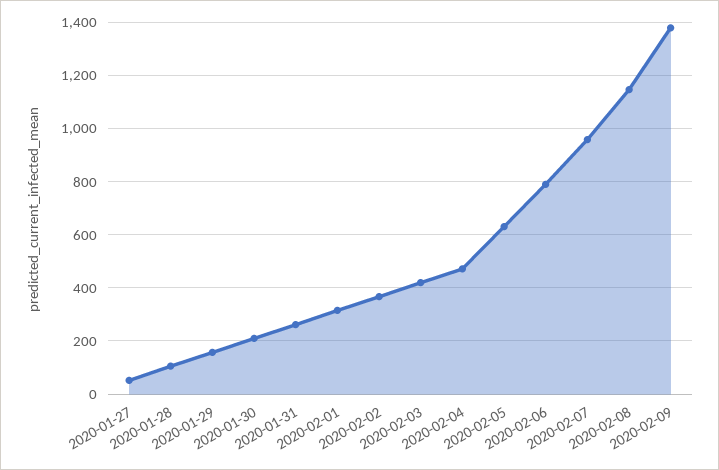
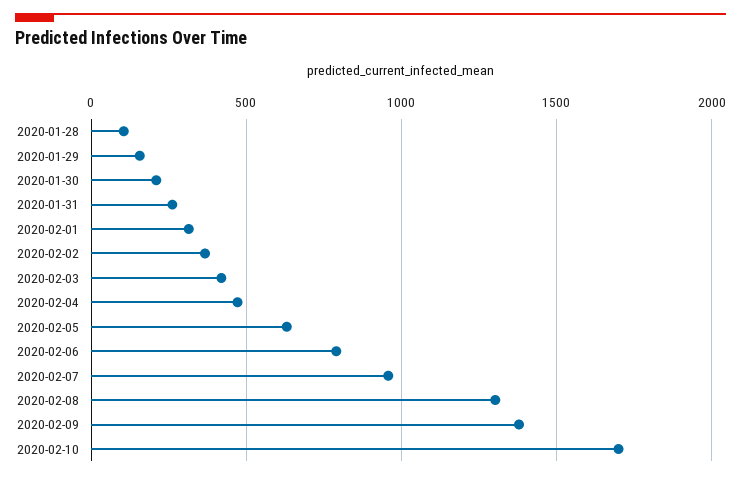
2020-01-27: 50 -> none
2020-02-08: 1150 -> 1300
2020-02-10: none -> 1700

